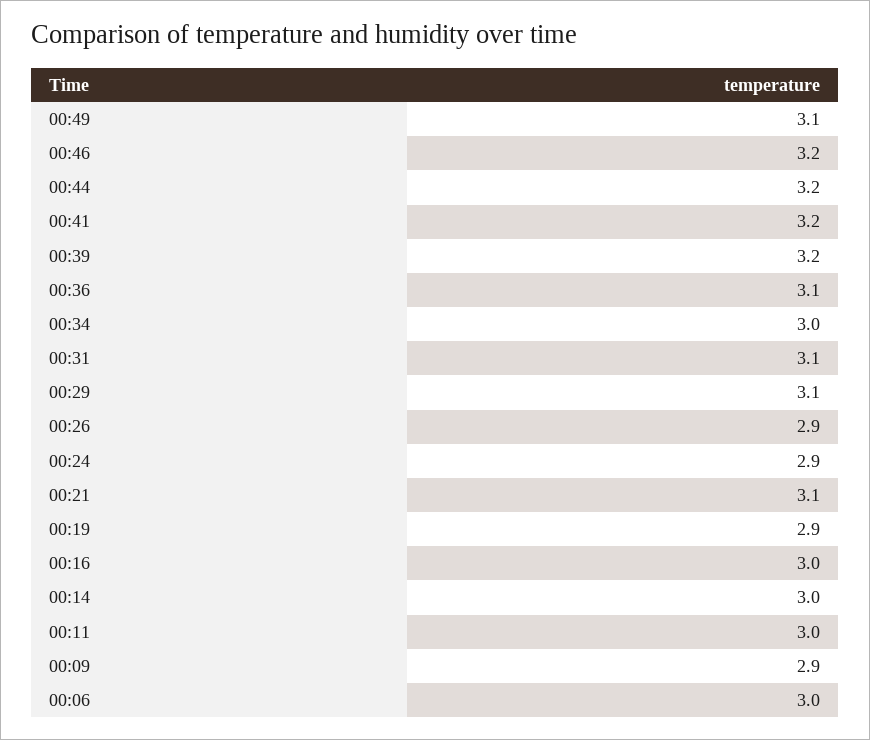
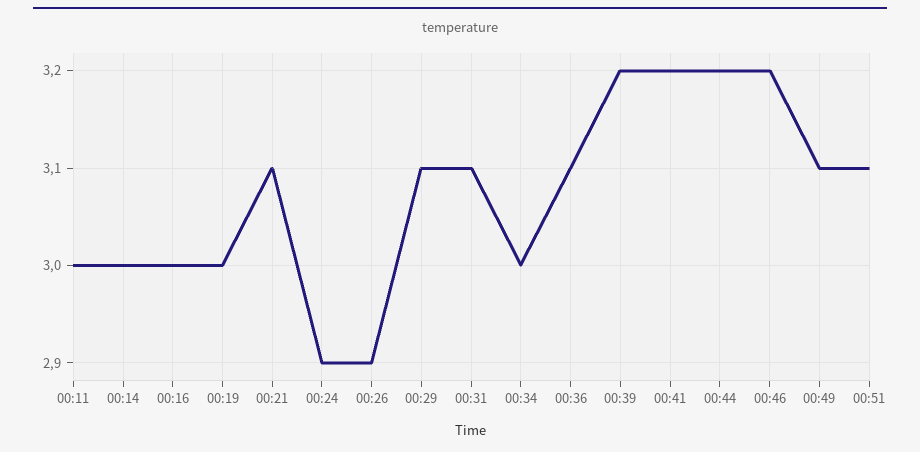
00:19: 2.9 -> 3
00:09: 2.9 -> none
00:06: 3 -> none
00:51: none -> 3.1

